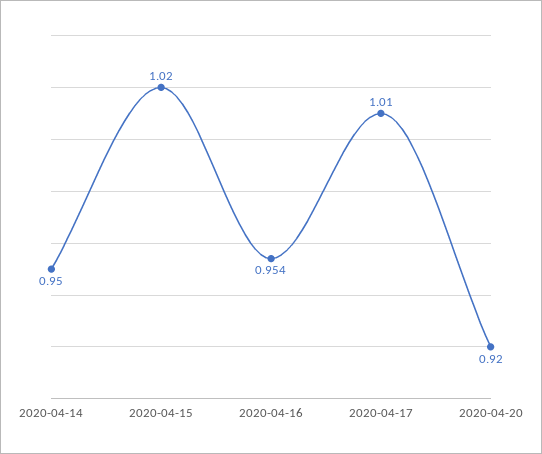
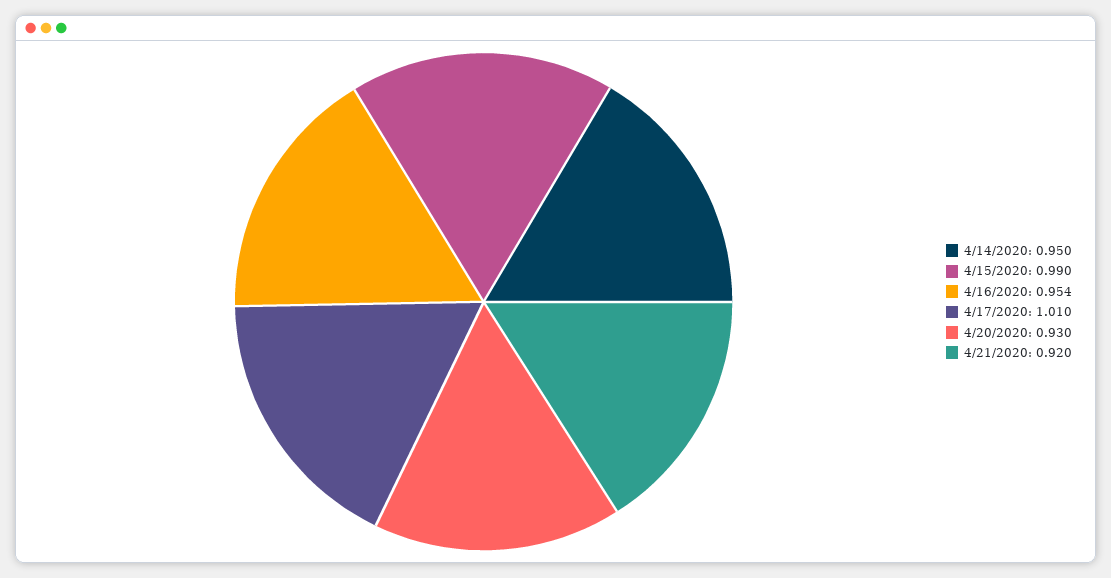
2020-04-15: 1.02 -> 0.99
2020-04-20: 0.92 -> 0.93
4/21/2020: none -> 0.92

